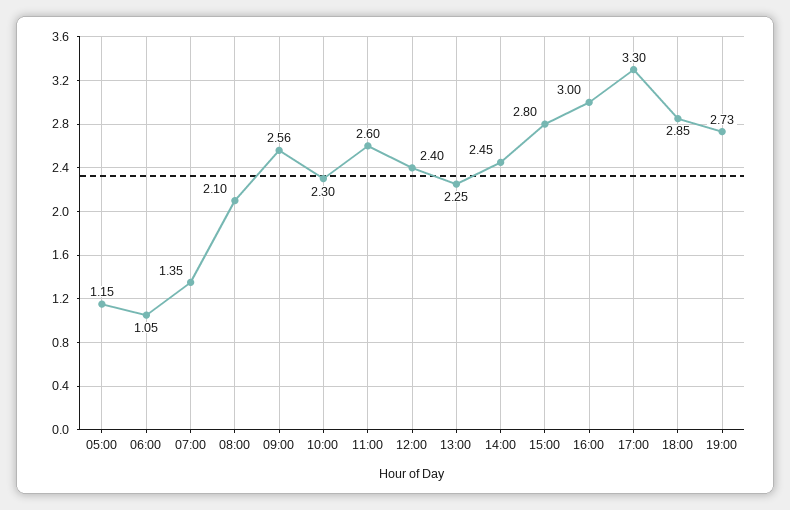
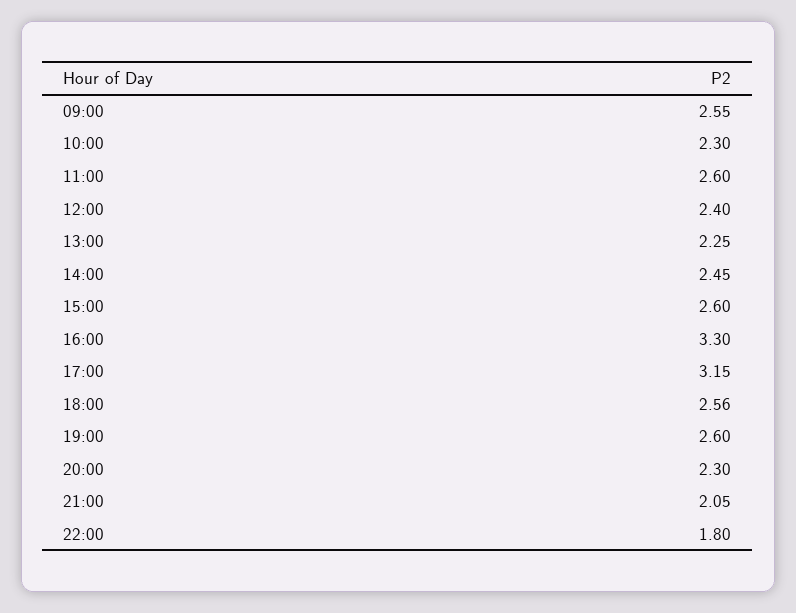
05:00: 1.15 -> none
06:00: 1.05 -> none
07:00: 1.35 -> none
08:00: 2.1 -> none
09:00: 2.56 -> 2.55
15:00: 2.8 -> 2.6
16:00: 3 -> 3.3
17:00: 3.3 -> 3.15
18:00: 2.85 -> 2.56
19:00: 2.73 -> 2.6
20:00: none -> 2.3
21:00: none -> 2.05
22:00: none -> 1.8

